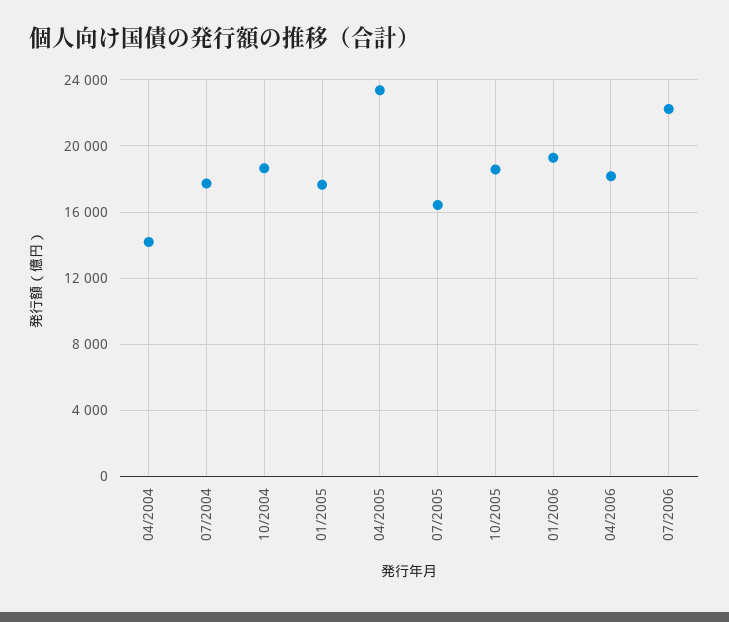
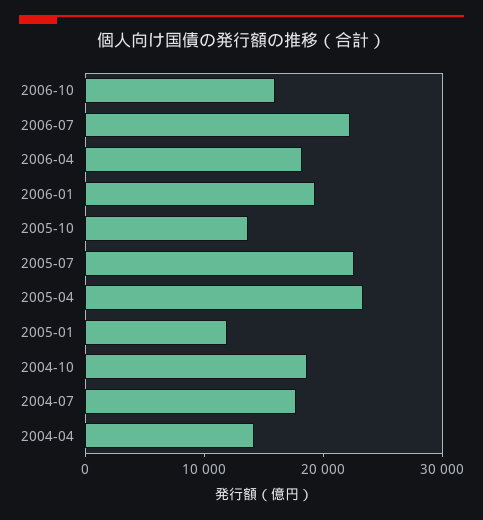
01/2005: 17500 -> 12000
07/2005: 16500 -> 22000
10/2005: 18500 -> 14000
2006-10: none -> 16000

